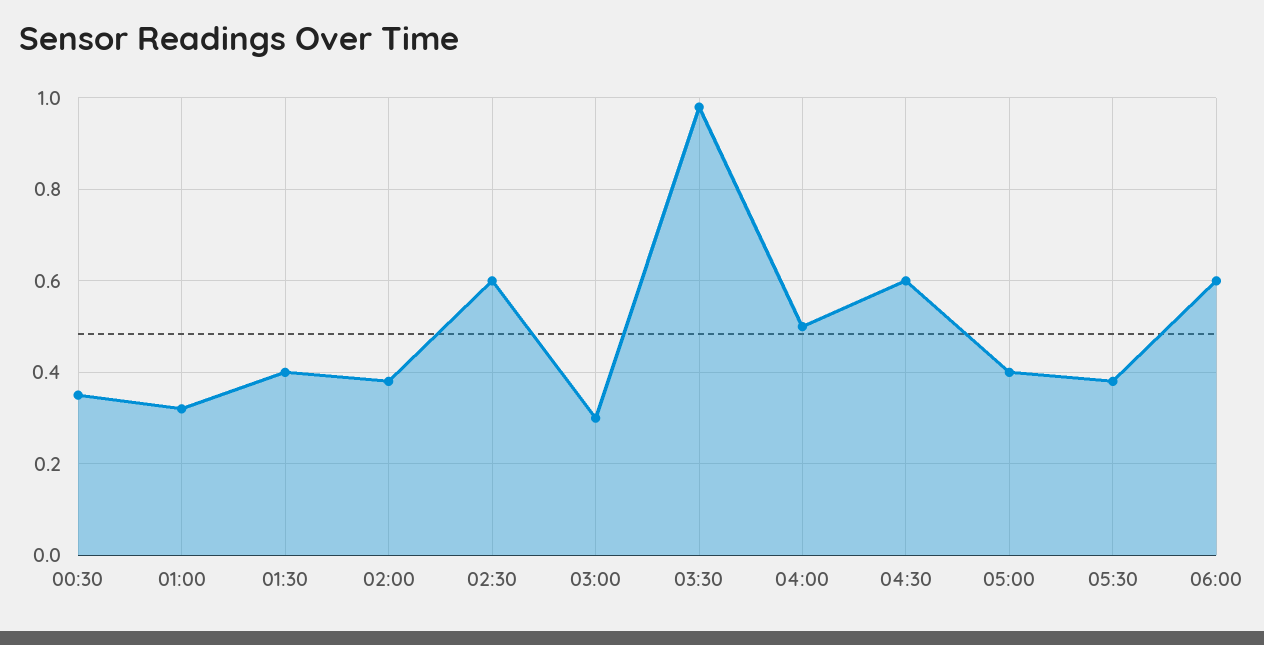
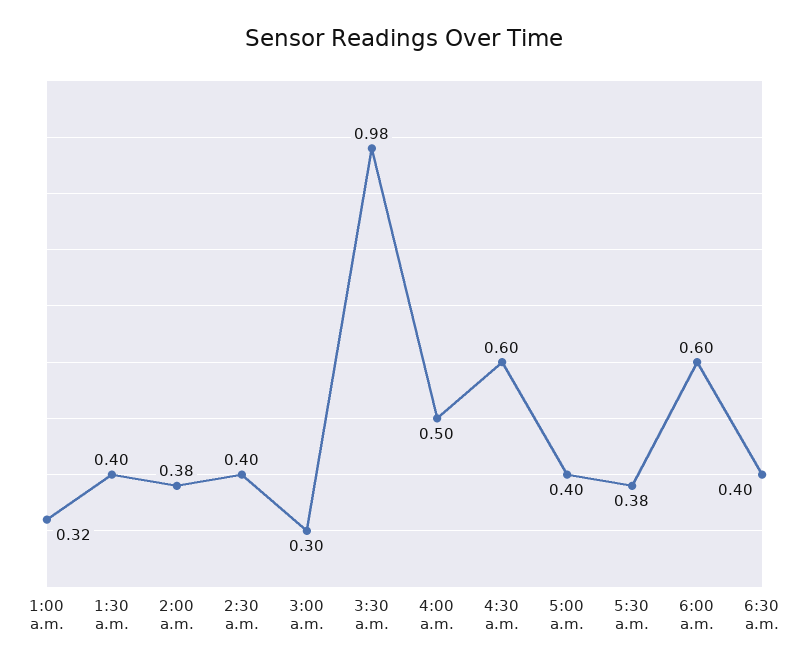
00:30: 0.35 -> none
02:30: 0.6 -> 0.4
6:30 a.m.: none -> 0.4

